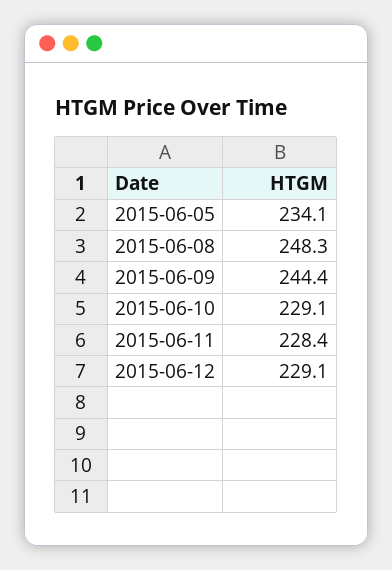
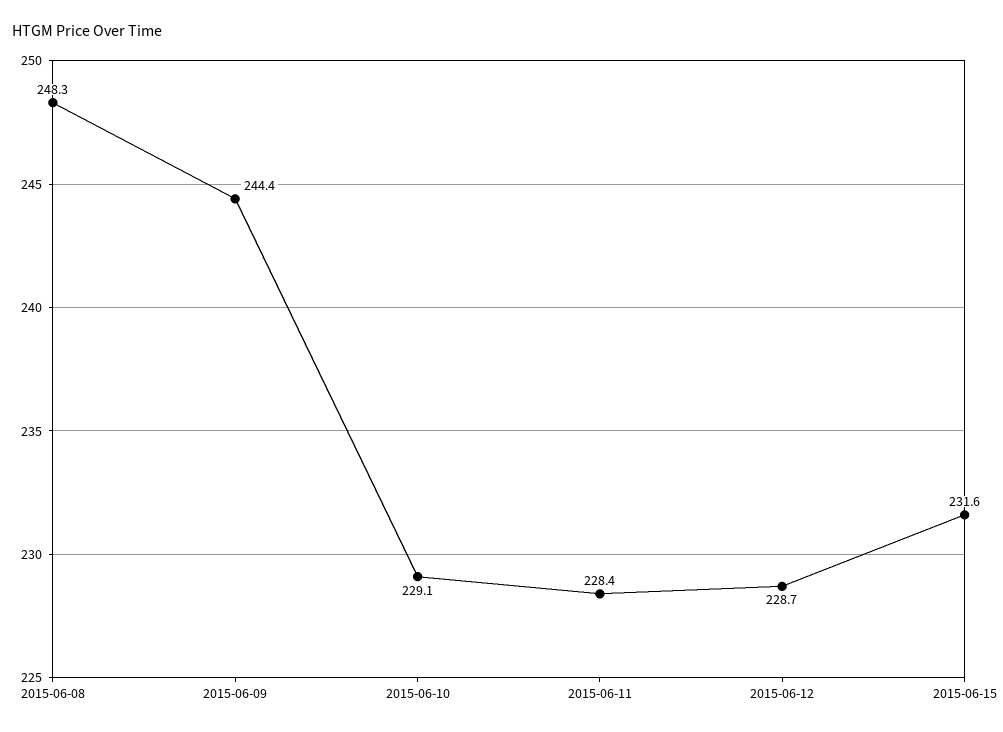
2015-06-05: 234.1 -> none
2015-06-12: 229.1 -> 228.7
2015-06-15: none -> 231.6

